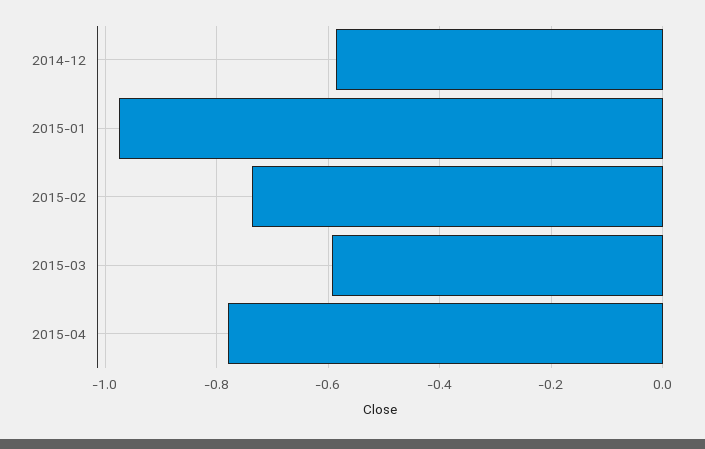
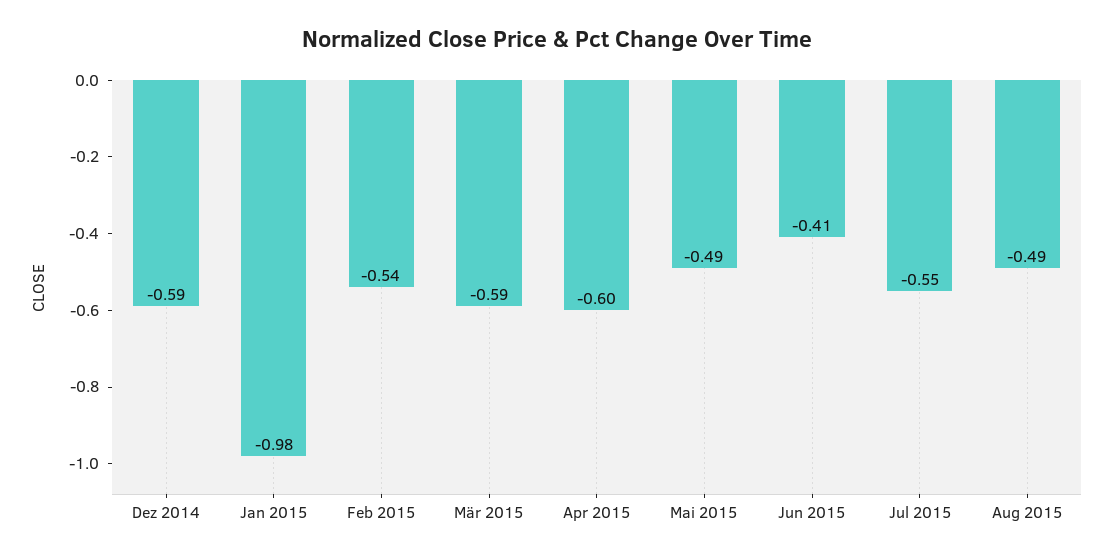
2015-02: -0.74 -> -0.54
2015-04: -0.78 -> -0.6
Mai 2015: none -> -0.49
Jun 2015: none -> -0.41
Jul 2015: none -> -0.55
Aug 2015: none -> -0.49

